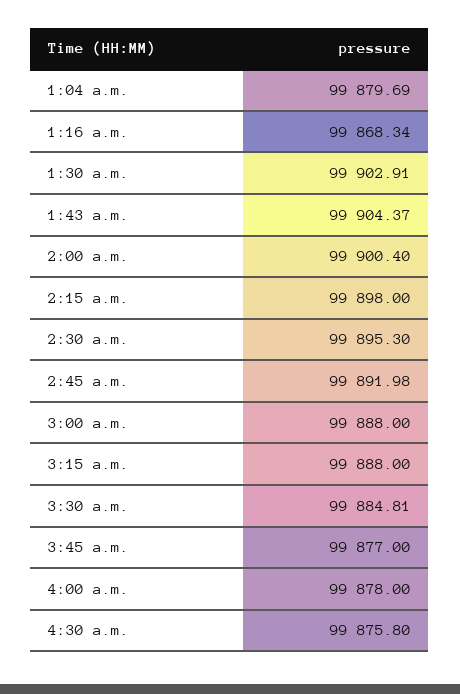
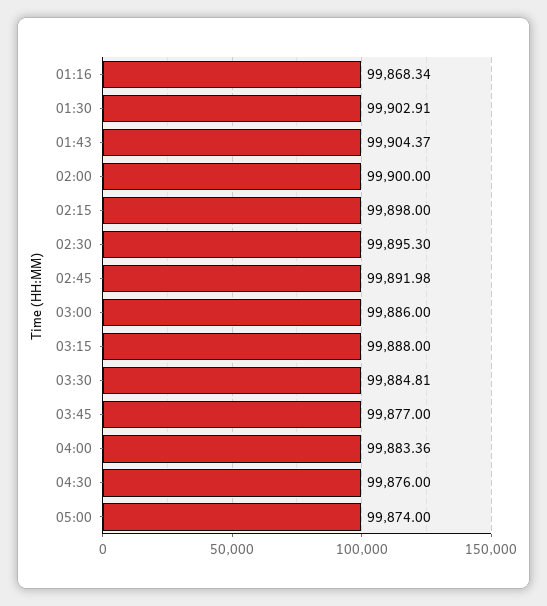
1:04 a.m.: 99879.69 -> none
2:00 a.m.: 99900.4 -> 99900
3:00 a.m.: 99888 -> 99886
4:00 a.m.: 99878 -> 99883.36
4:30 a.m.: 99875.8 -> 99876
05:00: none -> 99874

